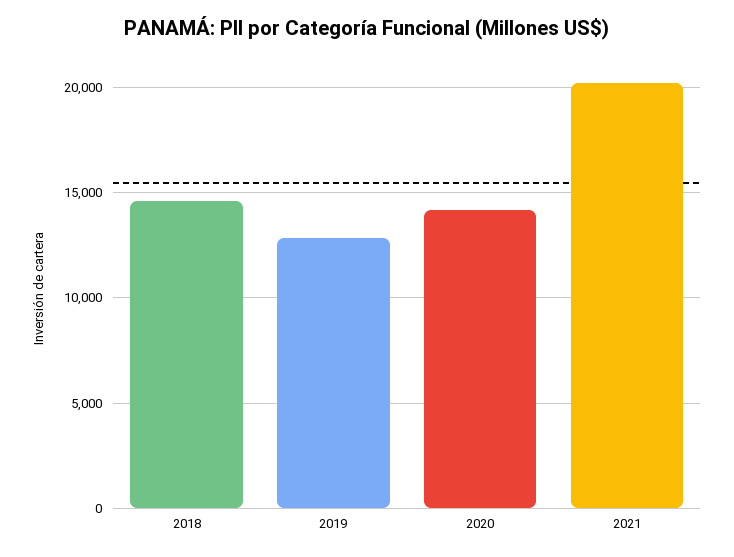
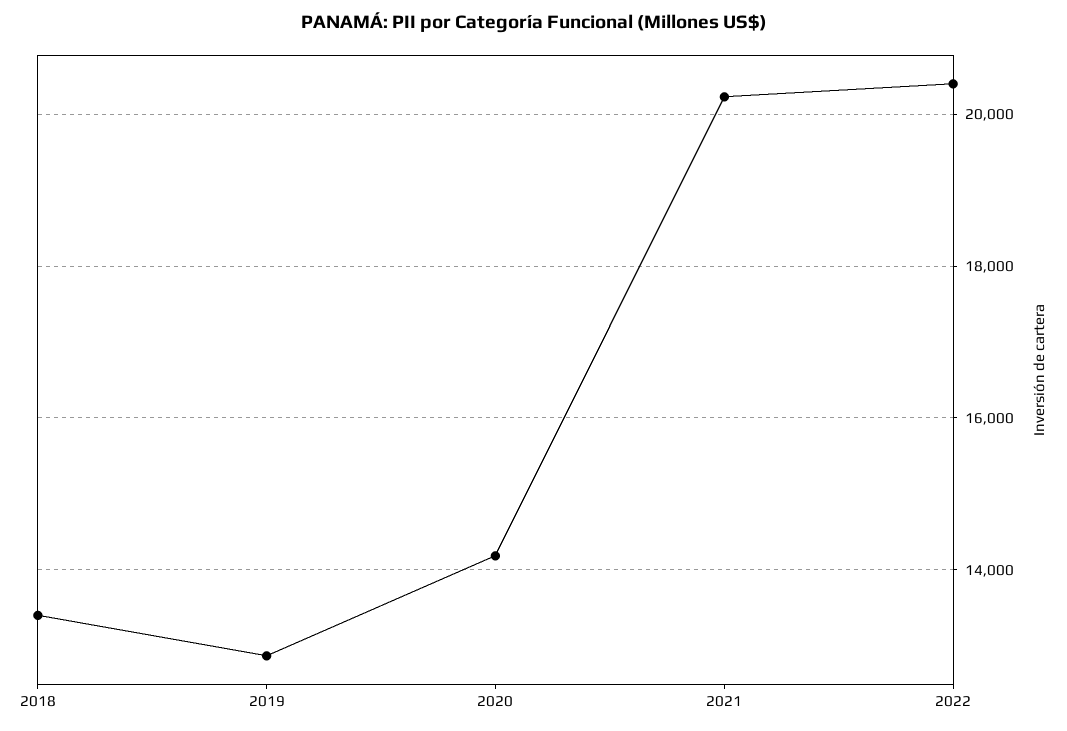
2018: 14500 -> 13400
2022: none -> 20400

